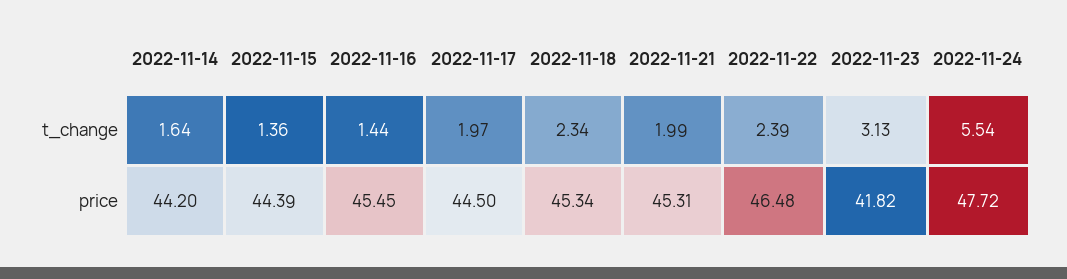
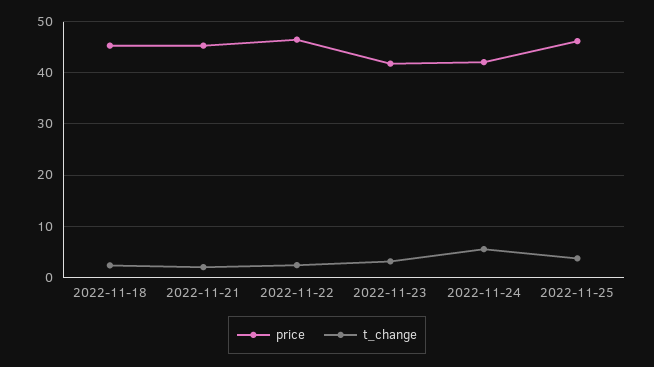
t_change, 2022-11-14: 1.64 -> none
t_change, 2022-11-15: 1.36 -> none
t_change, 2022-11-16: 1.44 -> none
t_change, 2022-11-17: 1.97 -> none
price, 2022-11-14: 44.2 -> none
price, 2022-11-15: 44.39 -> none
price, 2022-11-16: 45.45 -> none
price, 2022-11-17: 44.5 -> none
price, 2022-11-24: 47.72 -> 42
price, 2022-11-25: none -> 46
t_change, 2022-11-25: none -> 4

